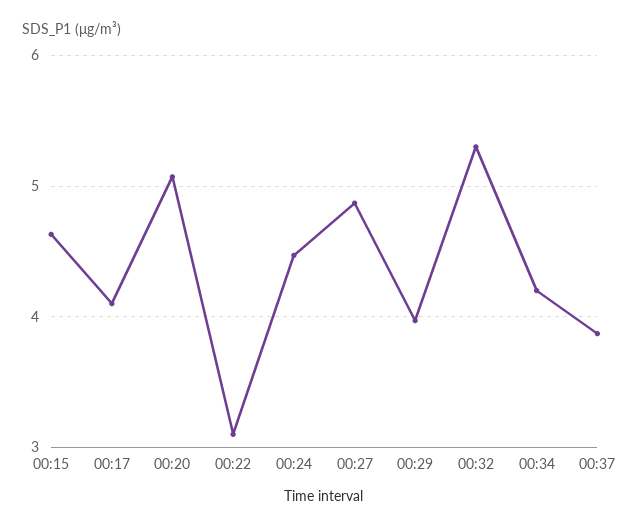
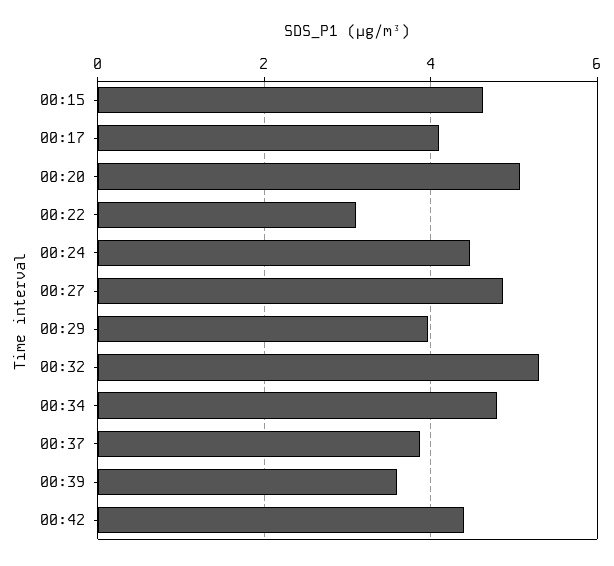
00:34: 4.2 -> 4.8
00:39: none -> 3.6
00:42: none -> 4.4

